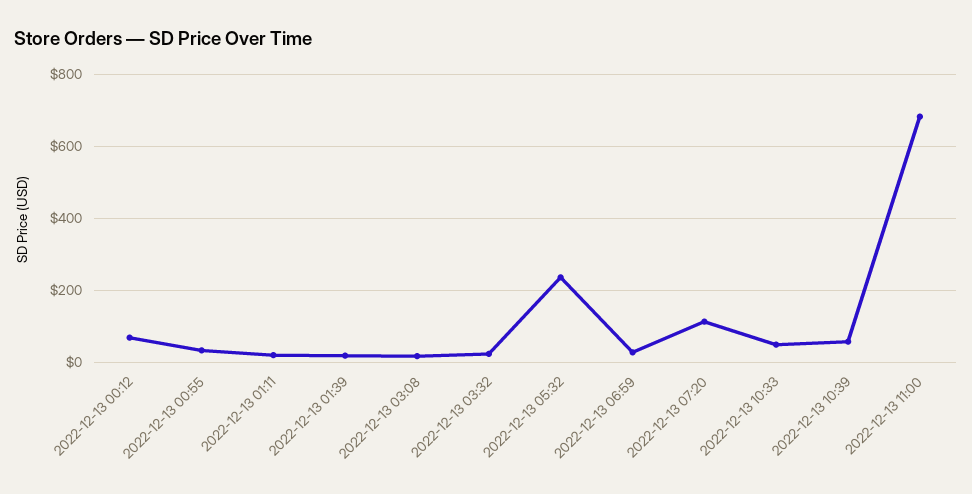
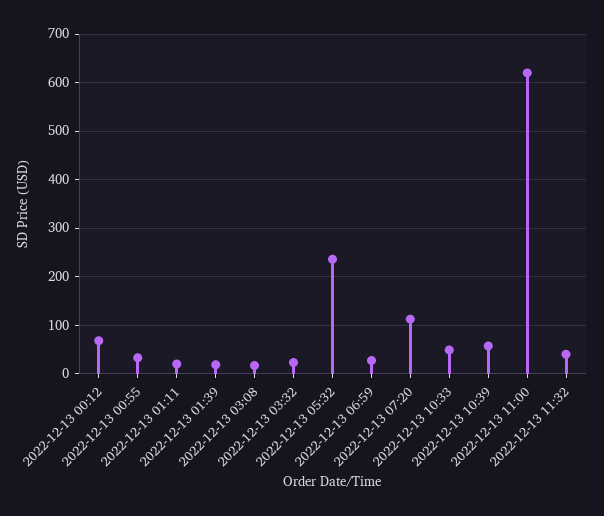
2022-12-13 11:00: 680 -> 620
2022-12-13 11:32: none -> 40

